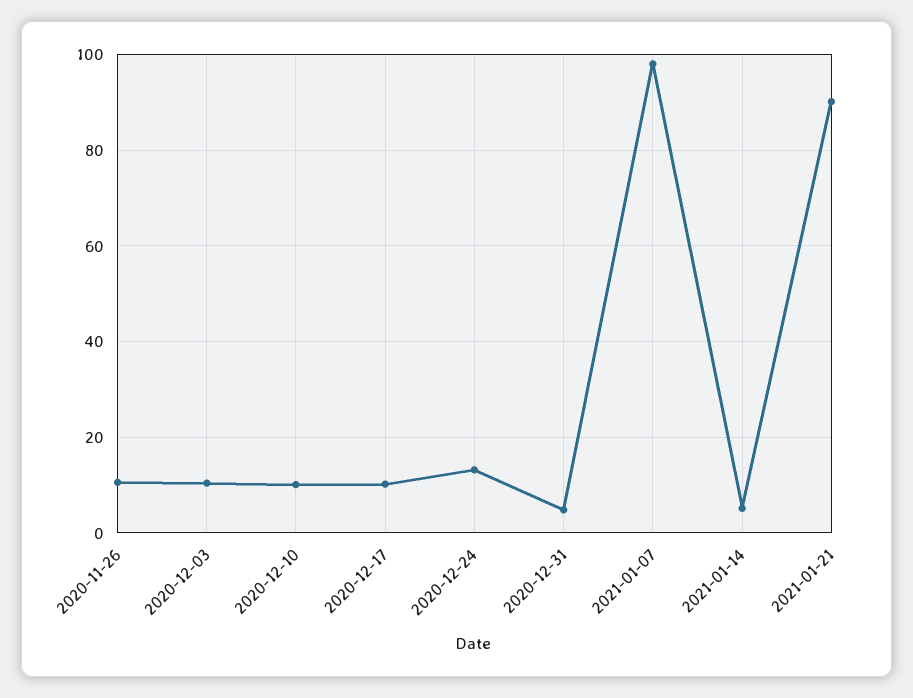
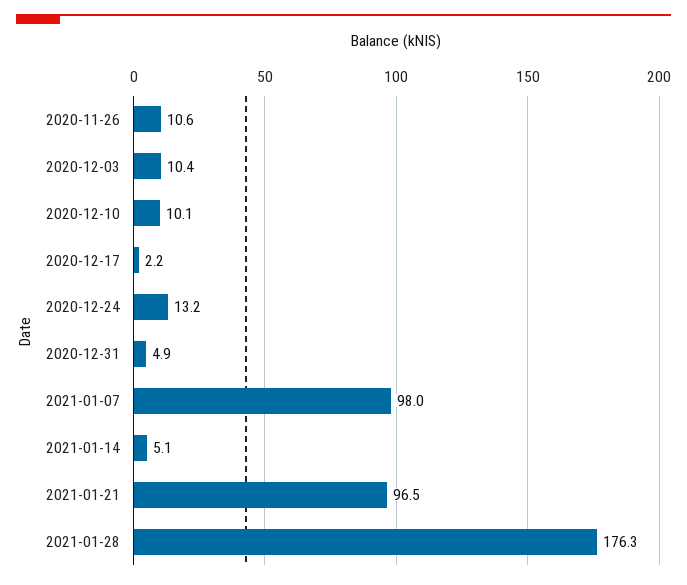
2020-12-17: 10 -> 2.2
2021-01-21: 90 -> 96.5
2021-01-28: none -> 176.3

